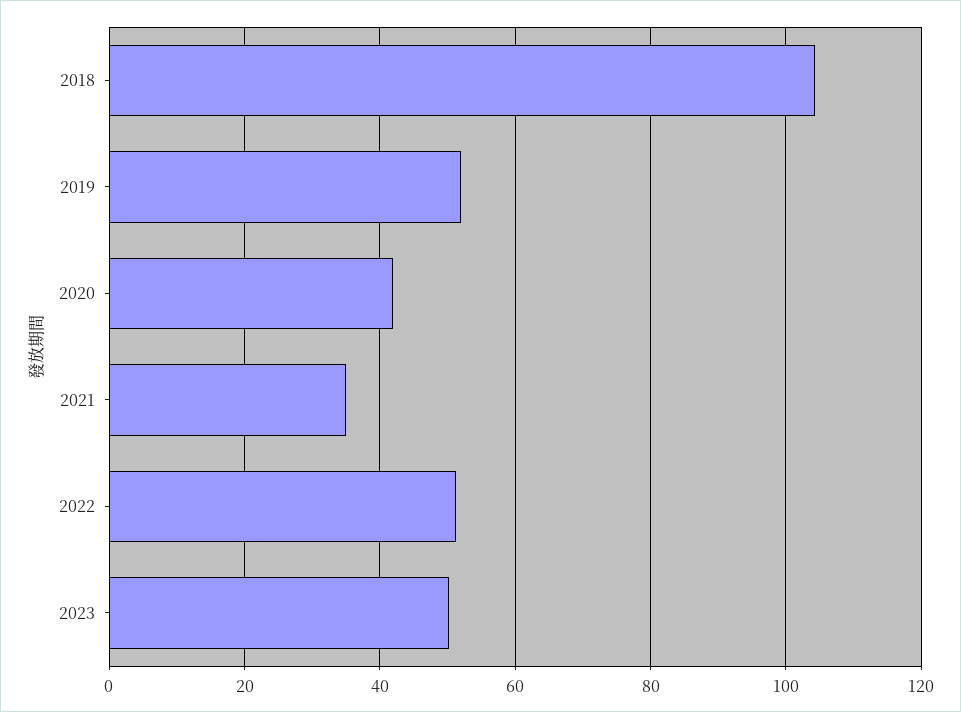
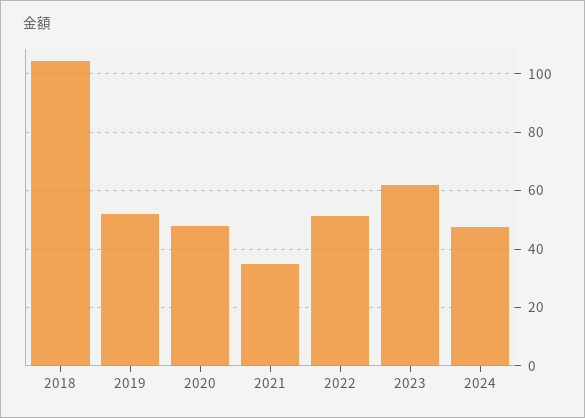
2020: 42 -> 47.5
2023: 50 -> 62.5
2024: none -> 47.5

